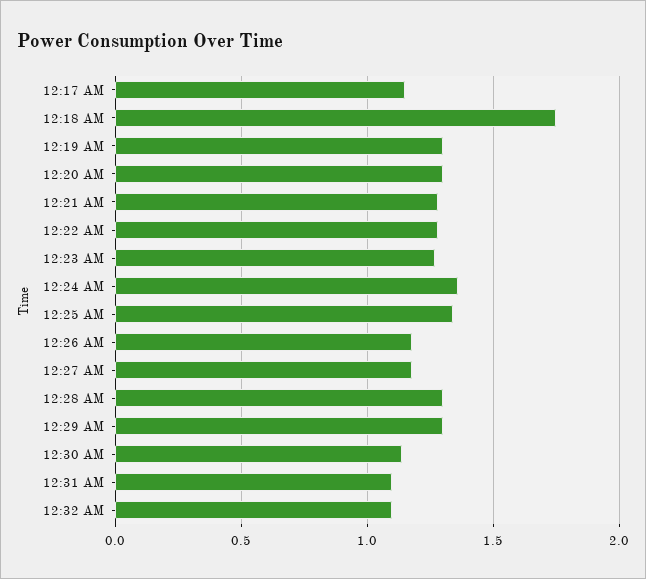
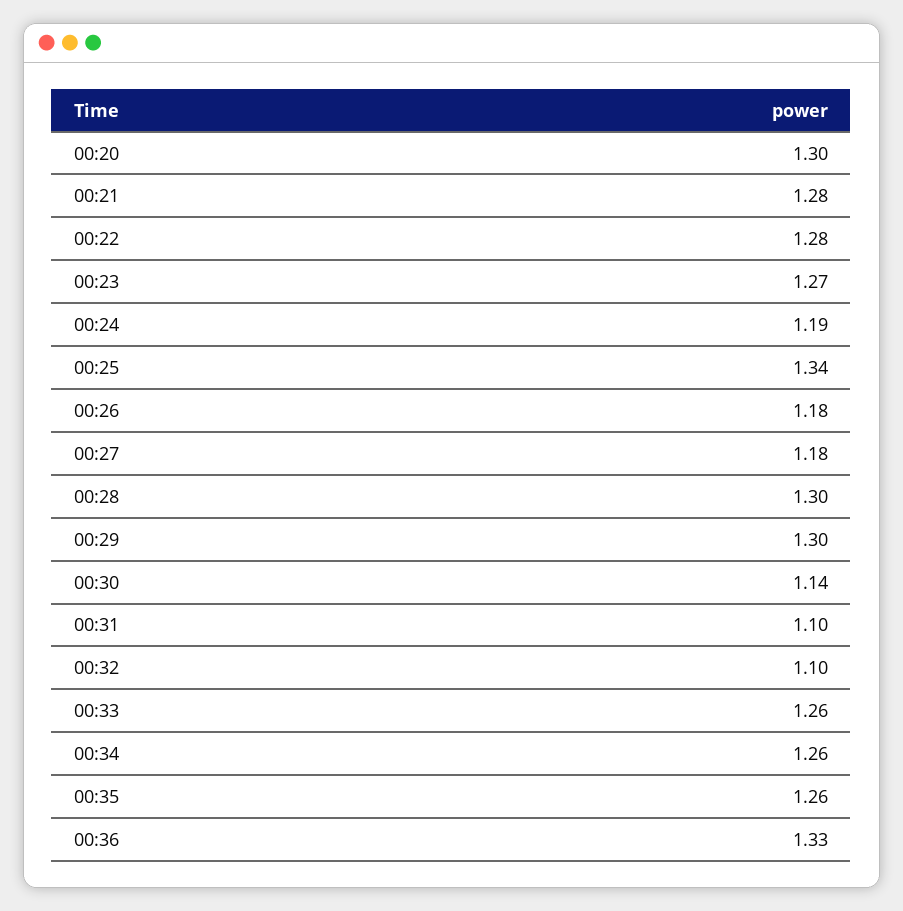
12:17 AM: 1.15 -> none
12:18 AM: 1.75 -> none
12:19 AM: 1.3 -> none
12:24 AM: 1.35 -> 1.19
00:33: none -> 1.26
00:34: none -> 1.26
00:35: none -> 1.26
00:36: none -> 1.33

